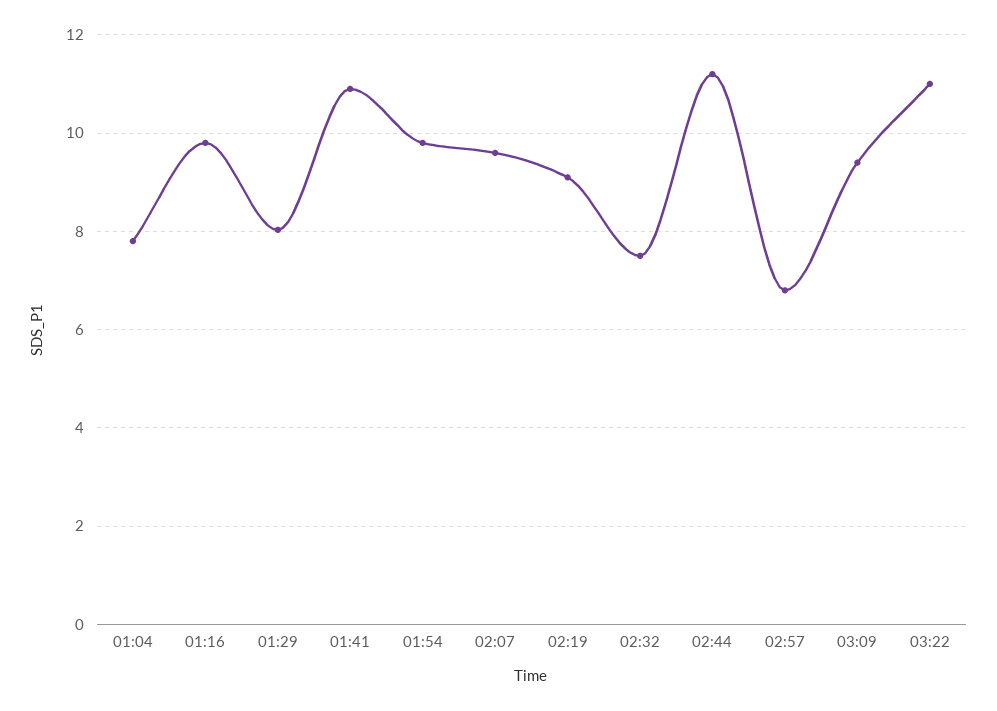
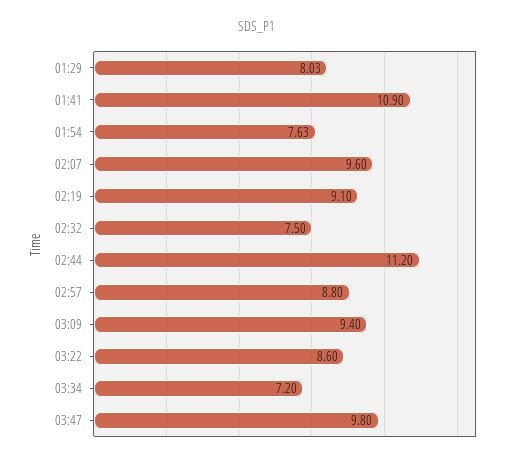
01:04: 7.8 -> none
01:16: 9.8 -> none
01:54: 9.8 -> 7.63
02:57: 6.8 -> 8.8
03:22: 11 -> 8.6
03:34: none -> 7.2
03:47: none -> 9.8

